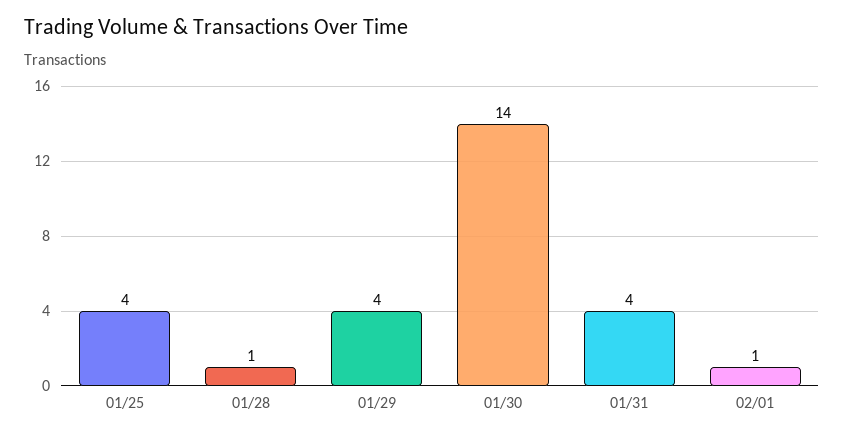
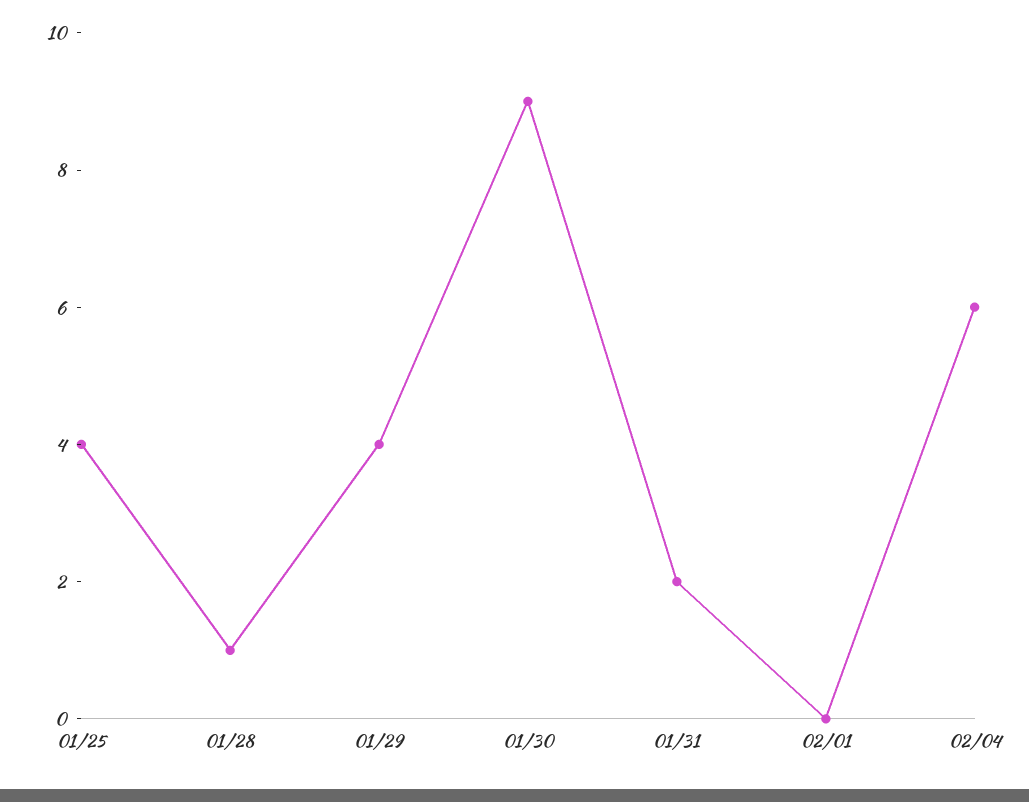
01/30: 14 -> 9
01/31: 4 -> 2
02/01: 1 -> 0
02/04: none -> 6

